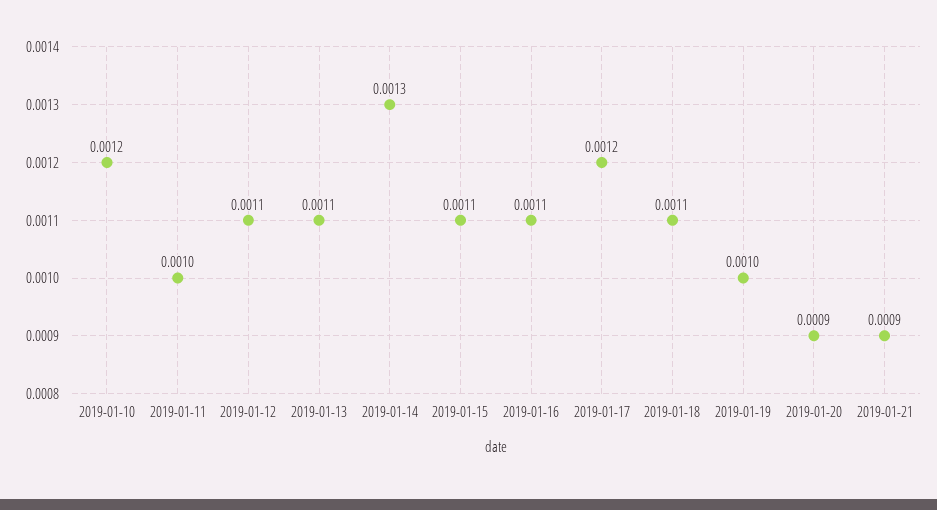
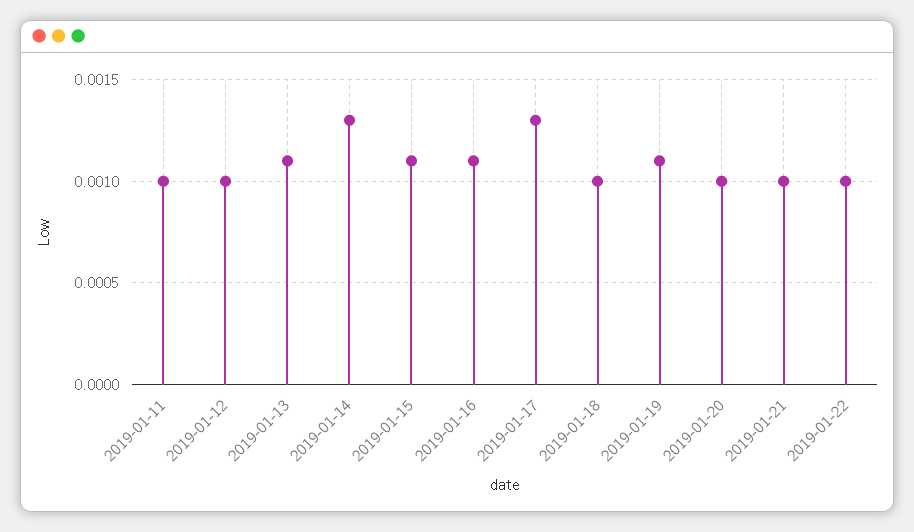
2019-01-10: 0.0012 -> none
2019-01-12: 0.0011 -> 0.001
2019-01-17: 0.0012 -> 0.0013
2019-01-18: 0.0011 -> 0.001
2019-01-19: 0.001 -> 0.0011
2019-01-20: 0.0009 -> 0.001
2019-01-21: 0.0009 -> 0.001
2019-01-22: none -> 0.001

